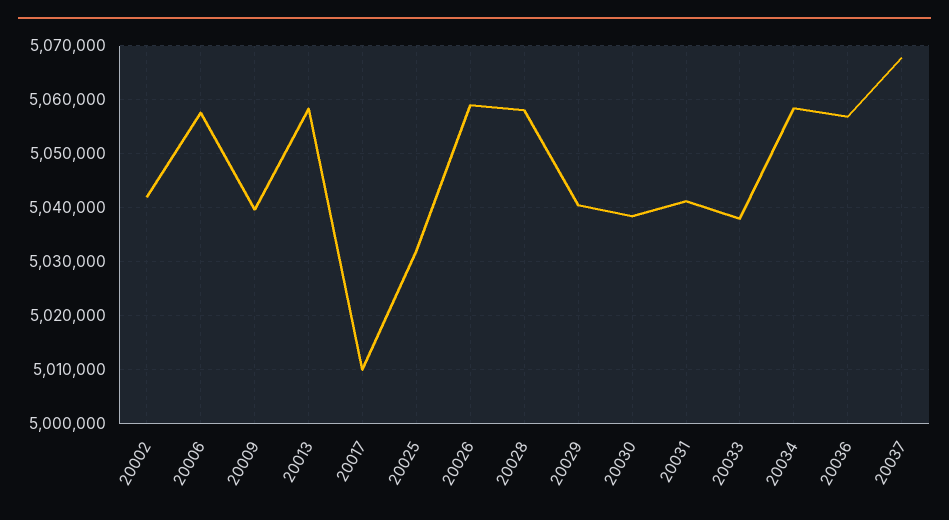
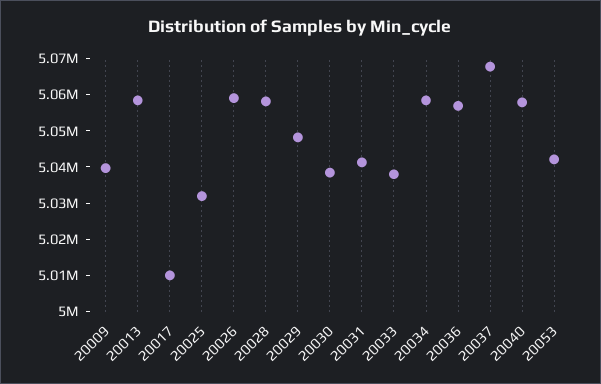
20002: 5042000 -> none
20006: 5058000 -> none
20029: 5040000 -> 5047500
20040: none -> 5057500
20053: none -> 5042500

